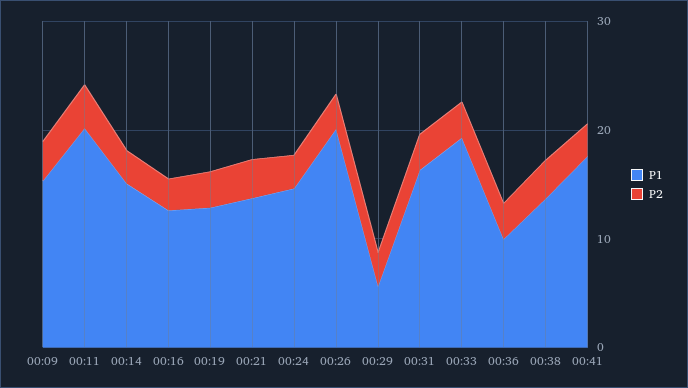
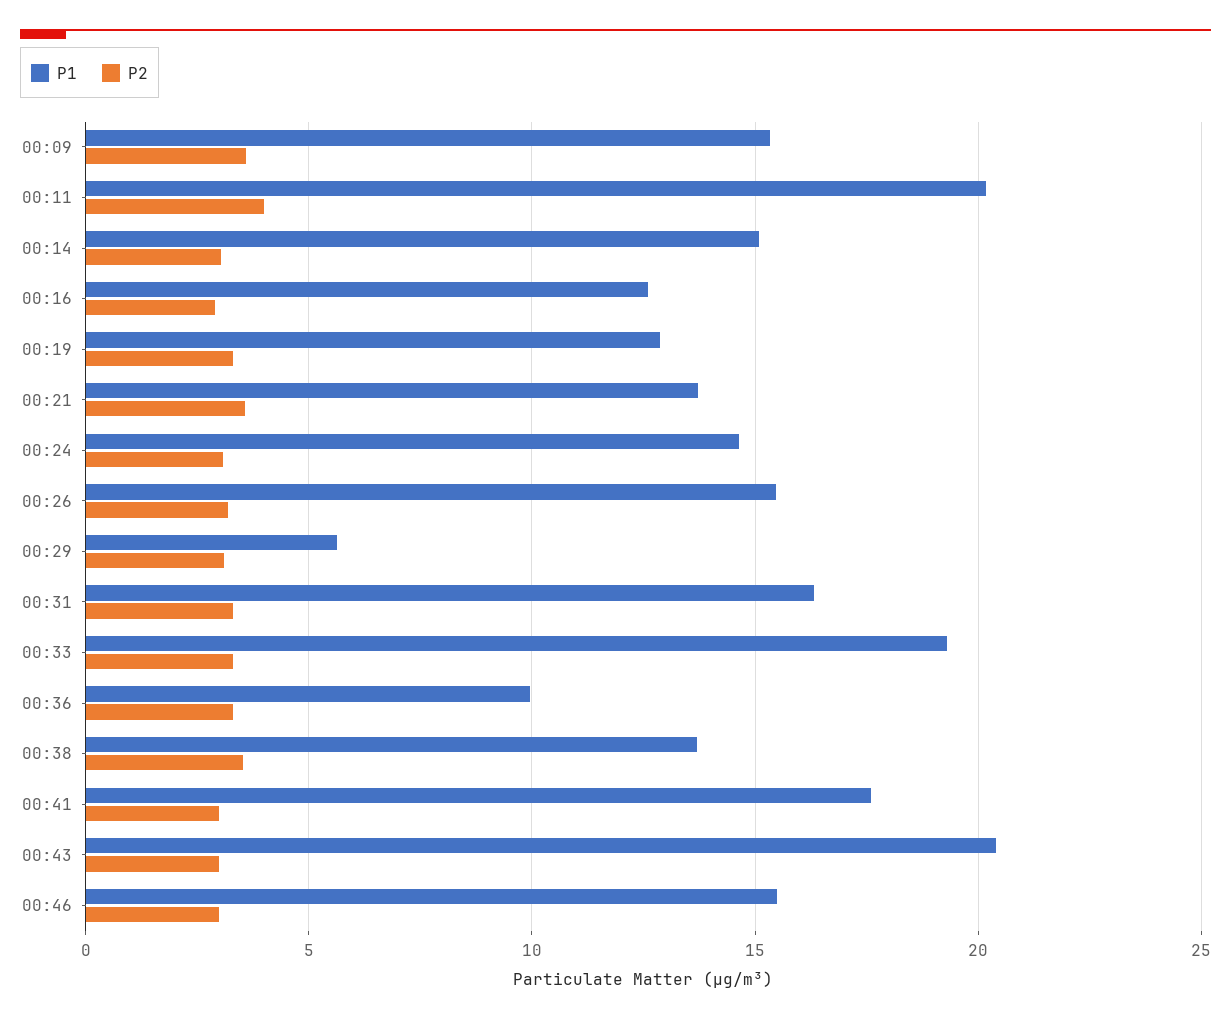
P1, 00:26: 20 -> 15.5
P1, 00:43: none -> 20.5
P2, 00:43: none -> 3
P1, 00:46: none -> 15.5
P2, 00:46: none -> 3

